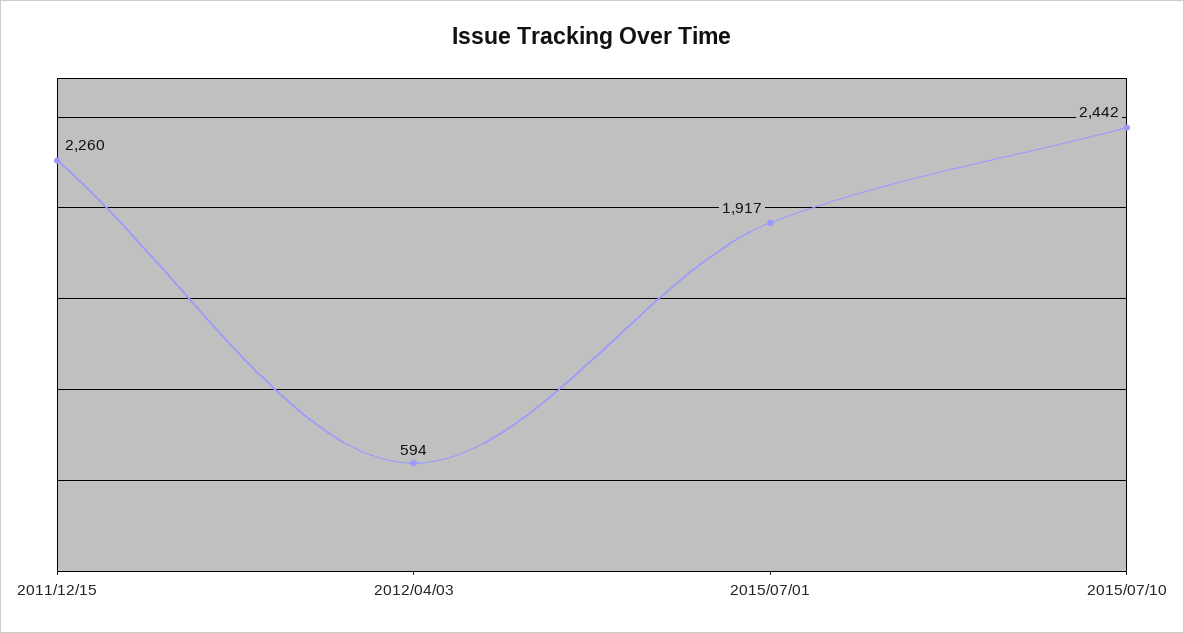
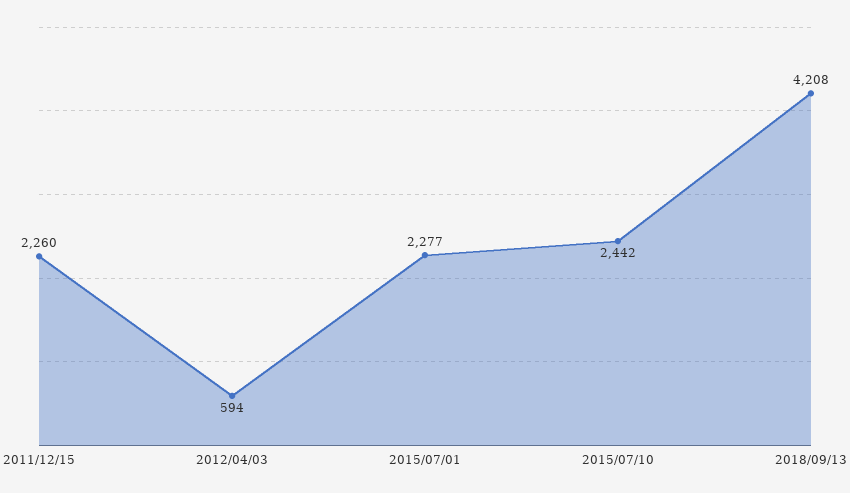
2015/07/01: 1917 -> 2277
2018/09/13: none -> 4208

